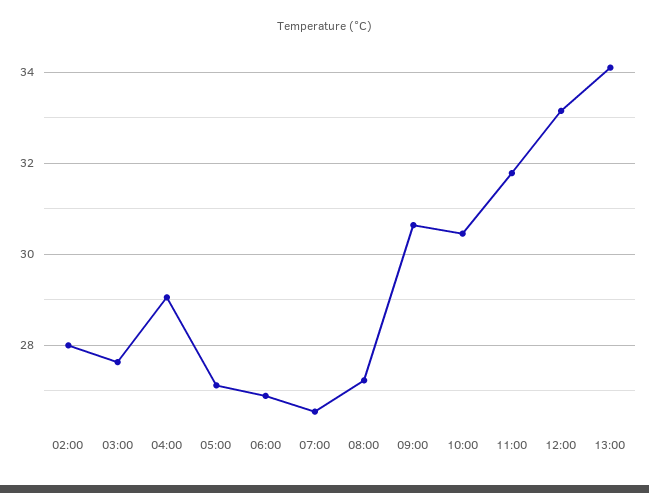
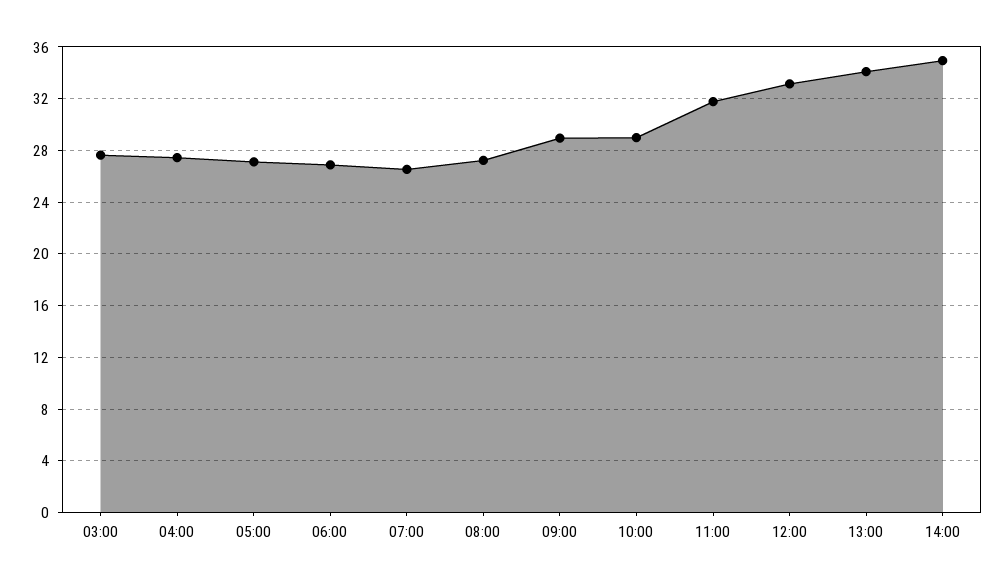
02:00: 28 -> none
04:00: 29 -> 27.5
09:00: 30.6 -> 29
10:00: 30.4 -> 29
14:00: none -> 35

